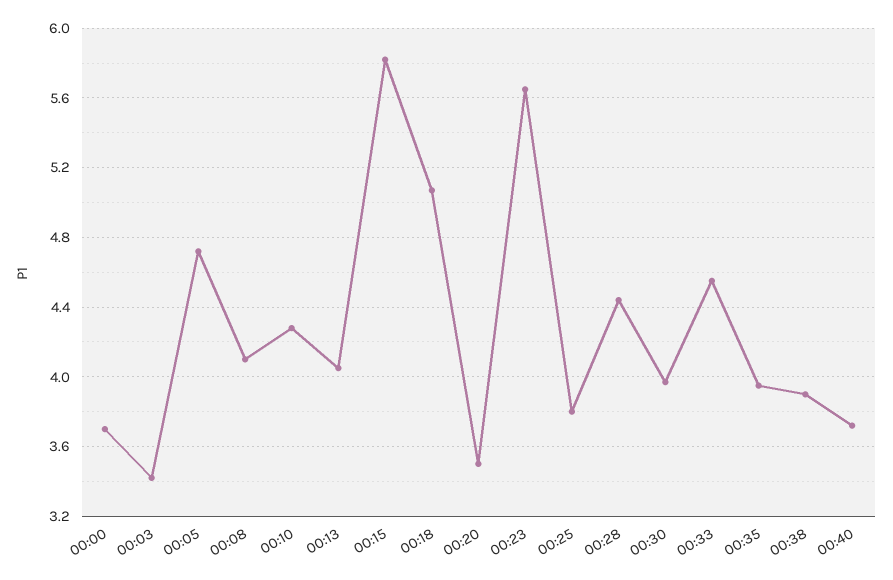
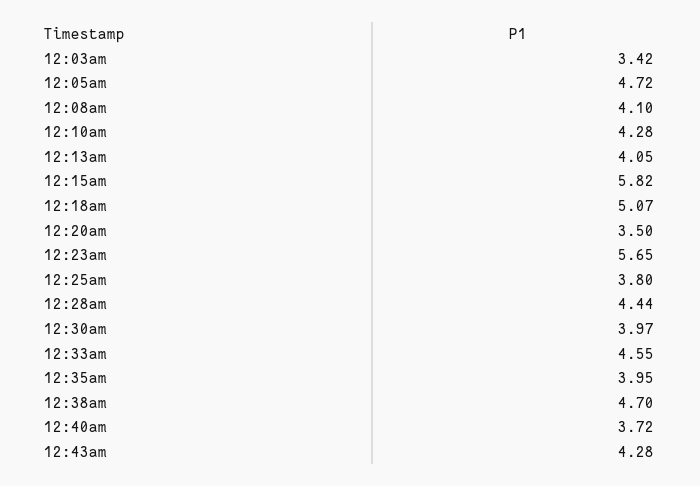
00:00: 3.7 -> none
00:38: 3.9 -> 4.7
12:43am: none -> 4.28

